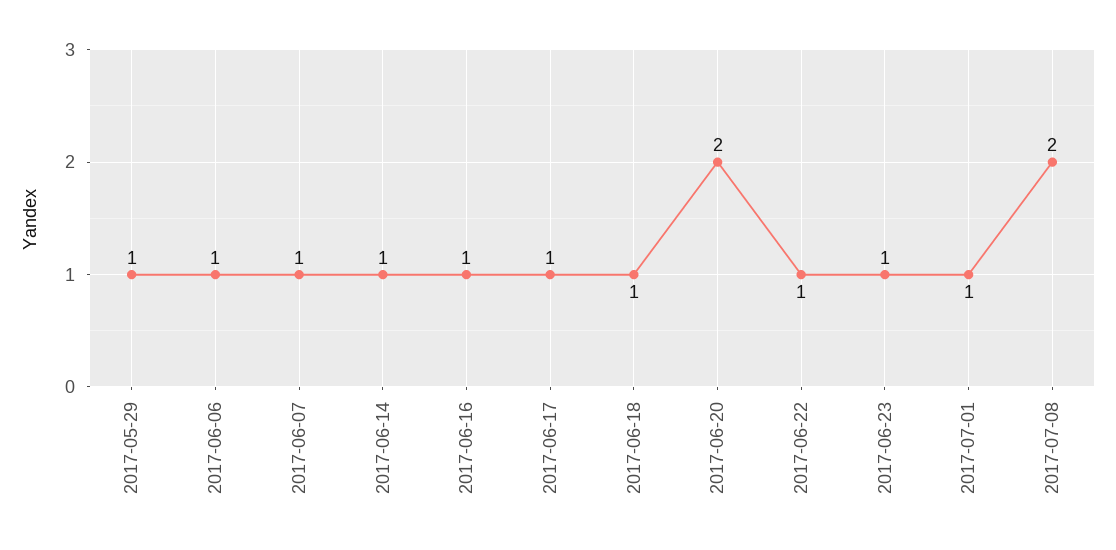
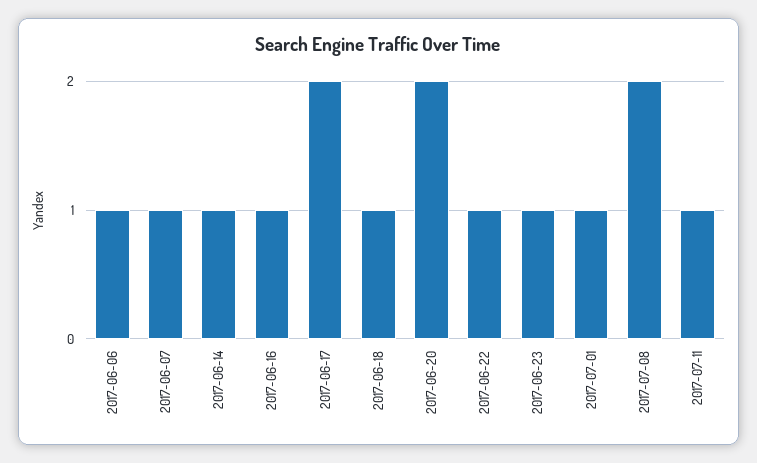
2017-05-29: 1 -> none
2017-06-17: 1 -> 2
2017-07-11: none -> 1

